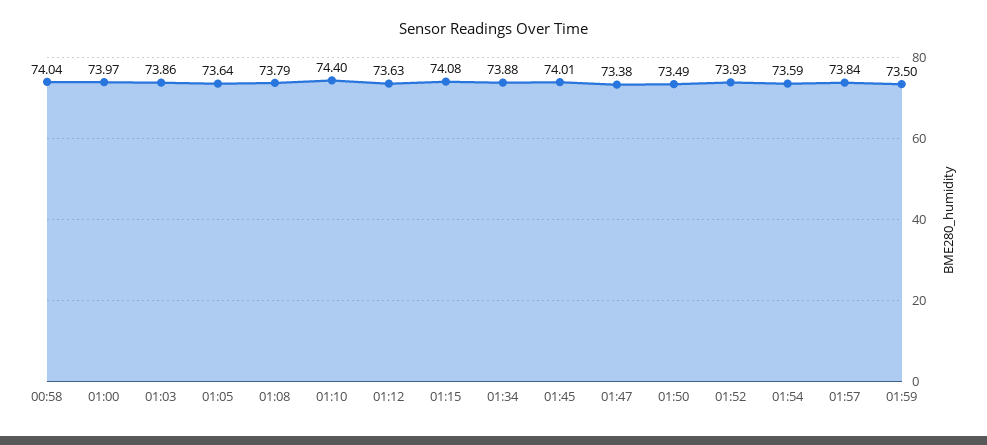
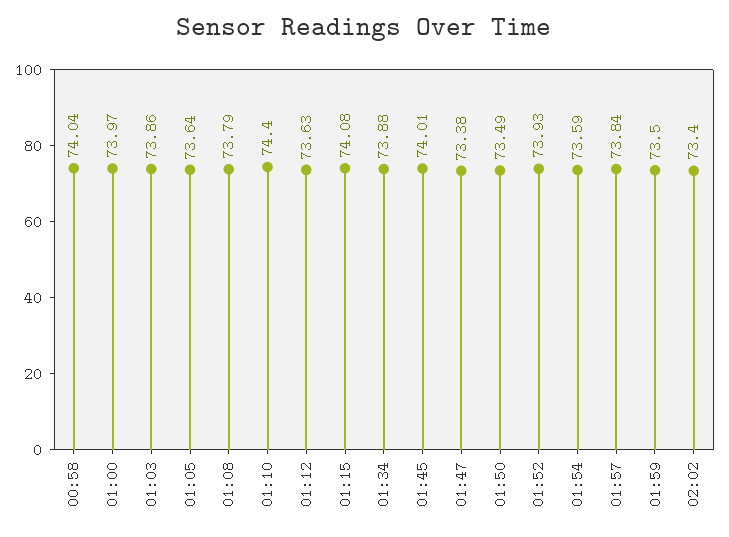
02:02: none -> 73.4

